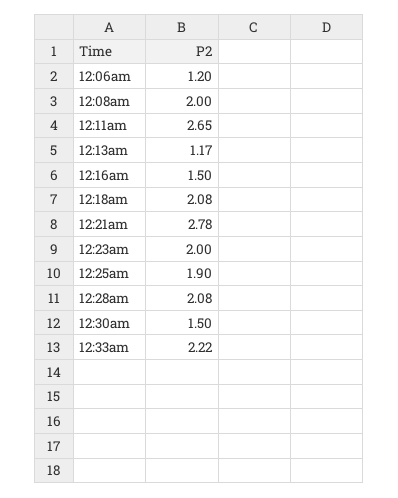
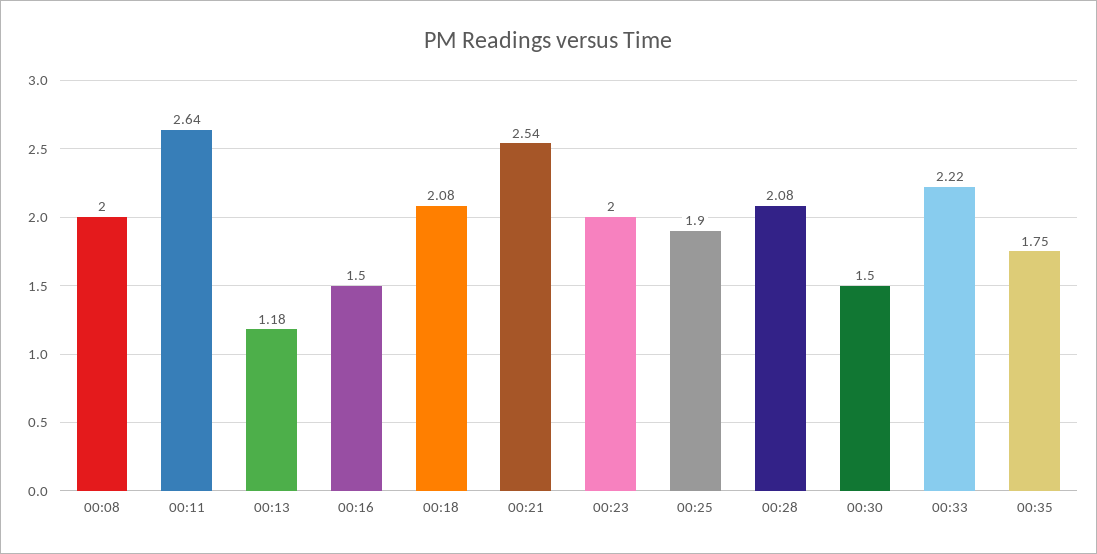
12:06am: 1.2 -> none
12:11am: 2.65 -> 2.64
12:13am: 1.17 -> 1.18
12:21am: 2.78 -> 2.54
00:35: none -> 1.75

